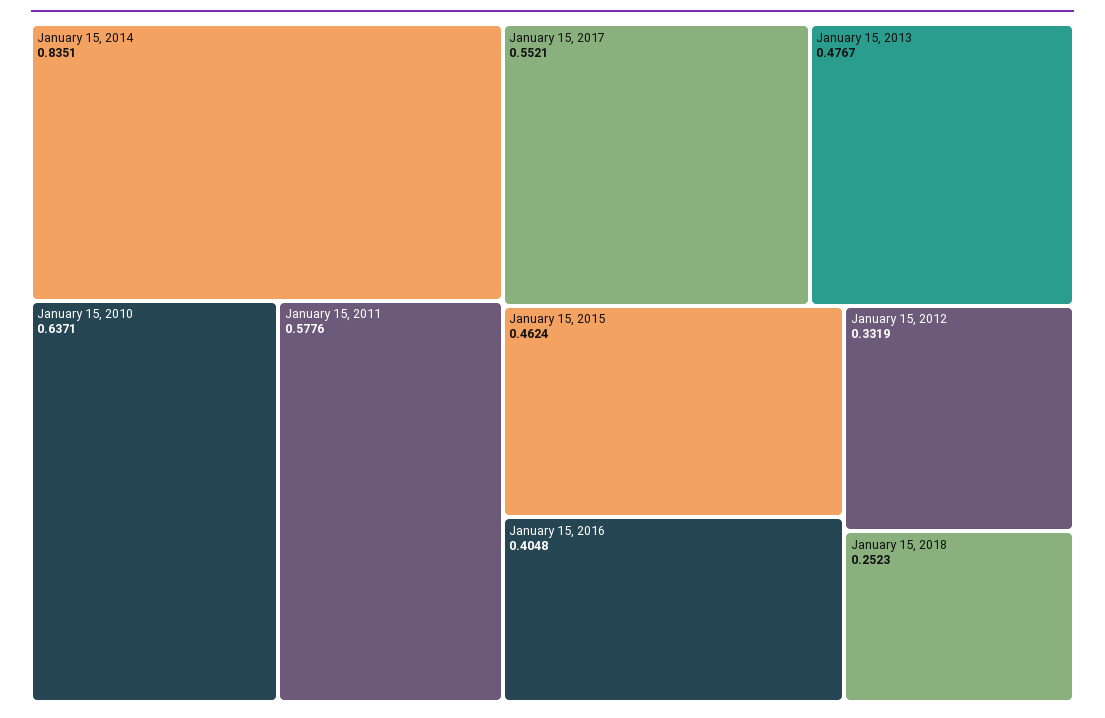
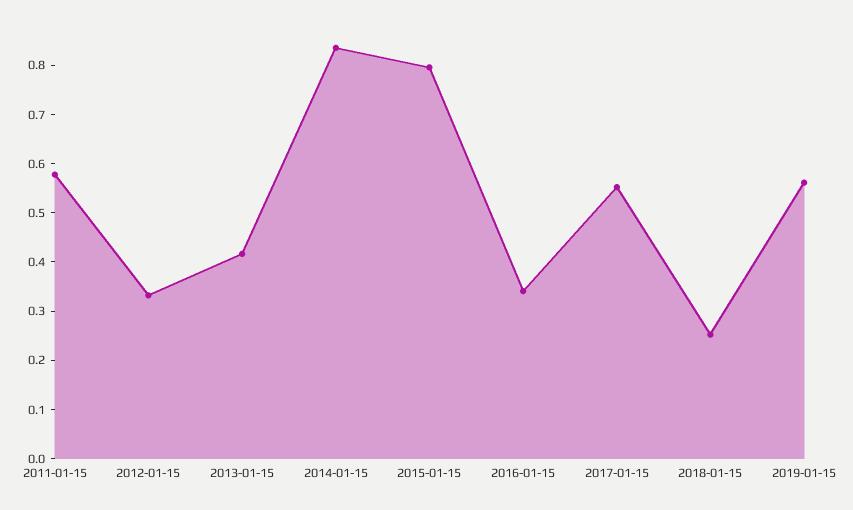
January 15, 2010: 0.6371 -> none
January 15, 2013: 0.4767 -> 0.42
January 15, 2015: 0.4624 -> 0.8
January 15, 2016: 0.4048 -> 0.34
2019-01-15: none -> 0.56

